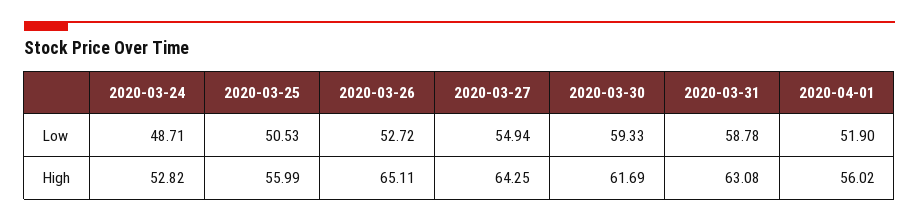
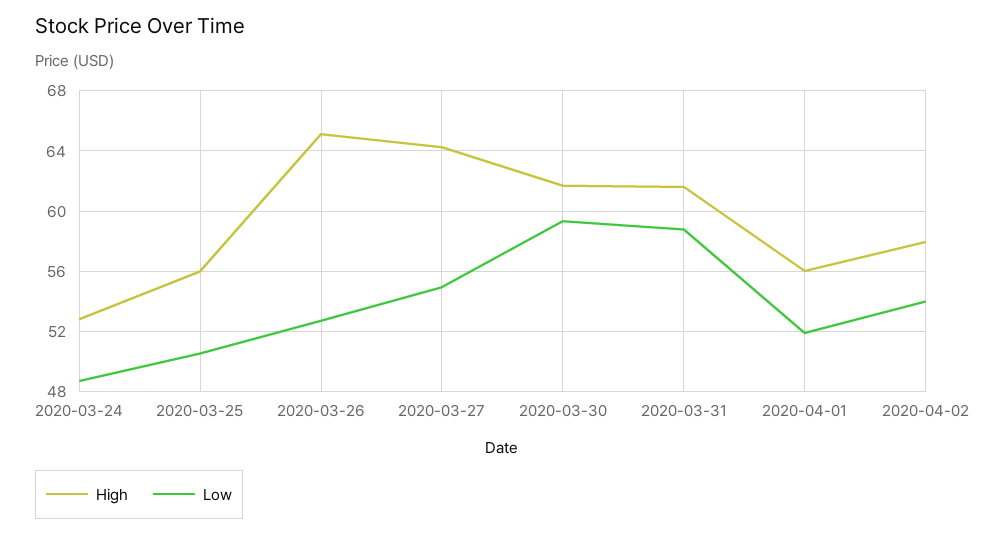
High, 2020-03-31: 63.08 -> 61.5
High, 2020-04-02: none -> 58
Low, 2020-04-02: none -> 54

